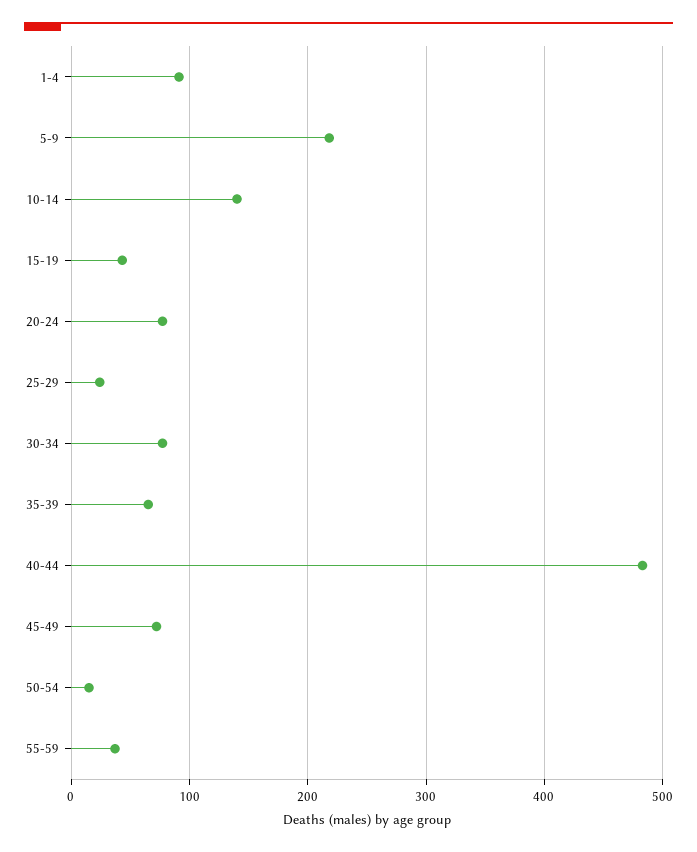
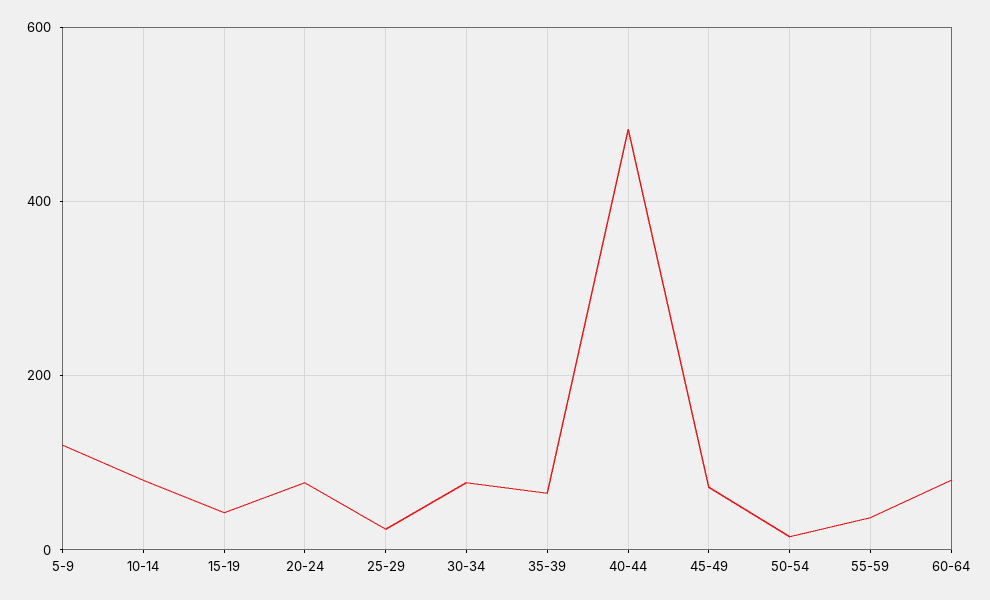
1-4: 90 -> none
5-9: 220 -> 120
10-14: 140 -> 80
60-64: none -> 80

